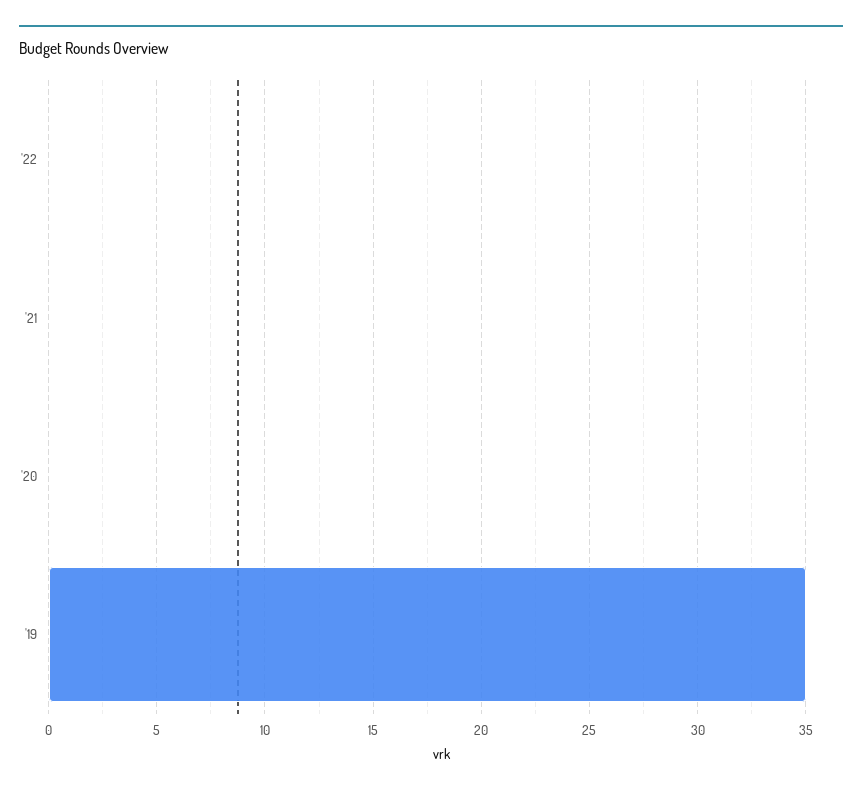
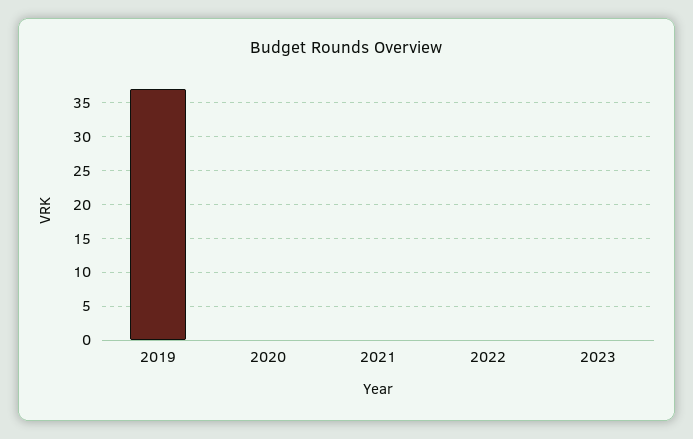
'19: 35 -> 37
2023: none -> 0

